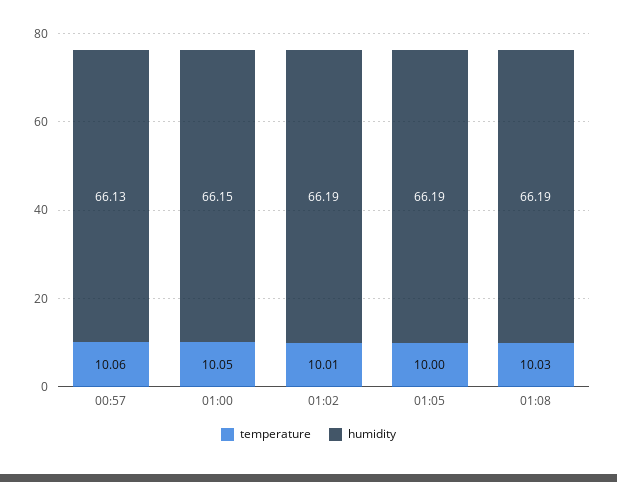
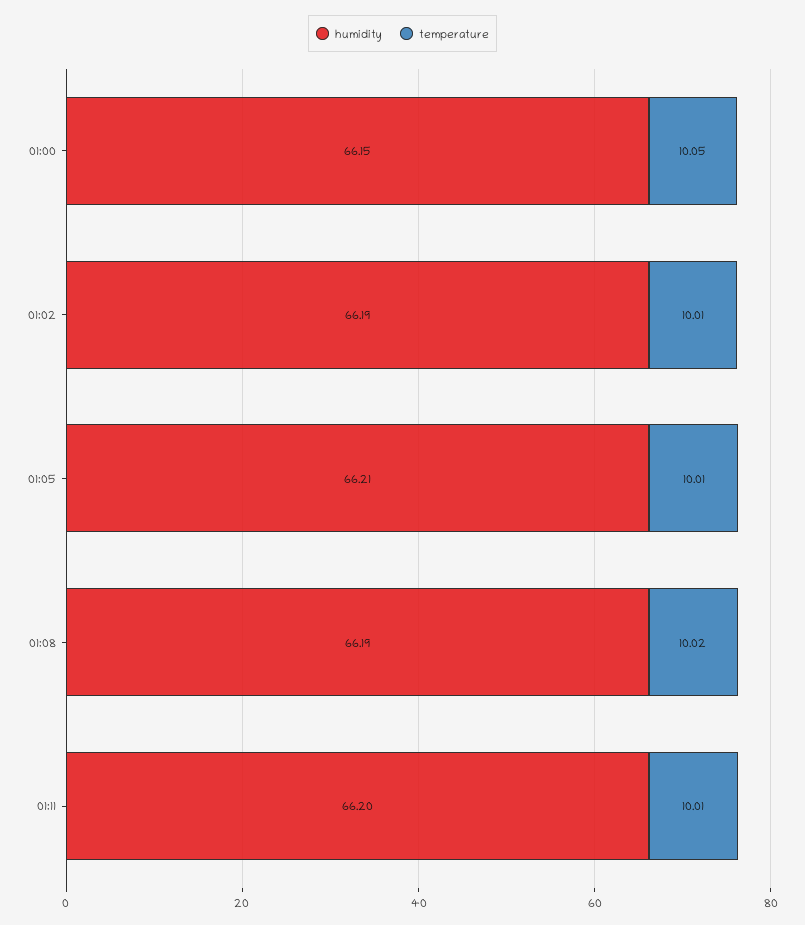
temperature, 00:57: 10.06 -> none
humidity, 00:57: 66.13 -> none
temperature, 01:05: 10 -> 10.01
humidity, 01:05: 66.19 -> 66.21
temperature, 01:08: 10.03 -> 10.02
humidity, 01:11: none -> 66.2
temperature, 01:11: none -> 10.01

